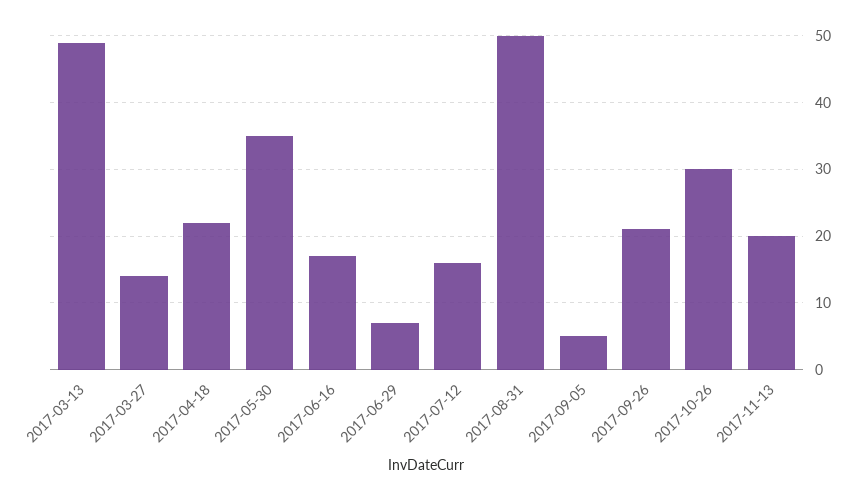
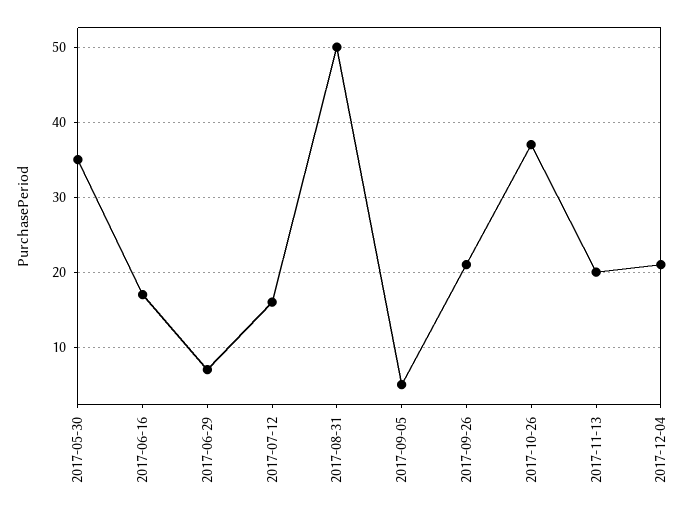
2017-03-13: 49 -> none
2017-03-27: 14 -> none
2017-04-18: 22 -> none
2017-10-26: 30 -> 37
2017-12-04: none -> 21

